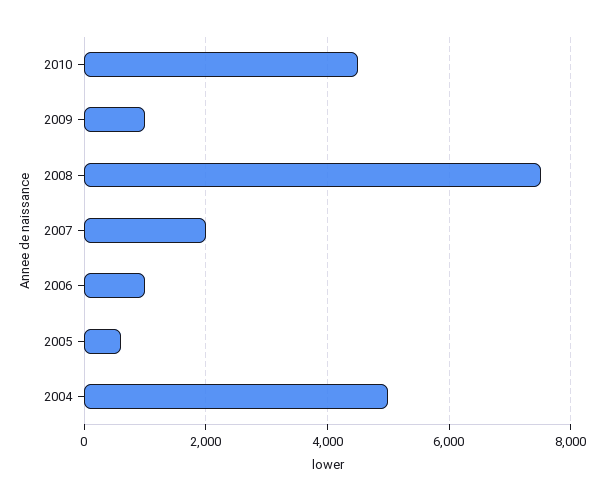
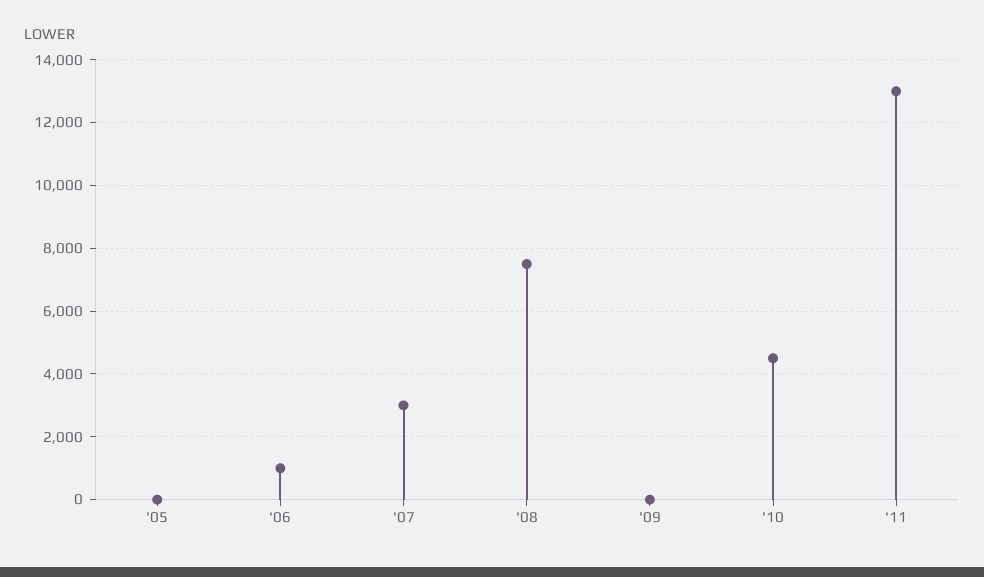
2009: 1000 -> 0
2007: 2000 -> 3000
2005: 600 -> 0
2004: 5000 -> none
'11: none -> 13000

